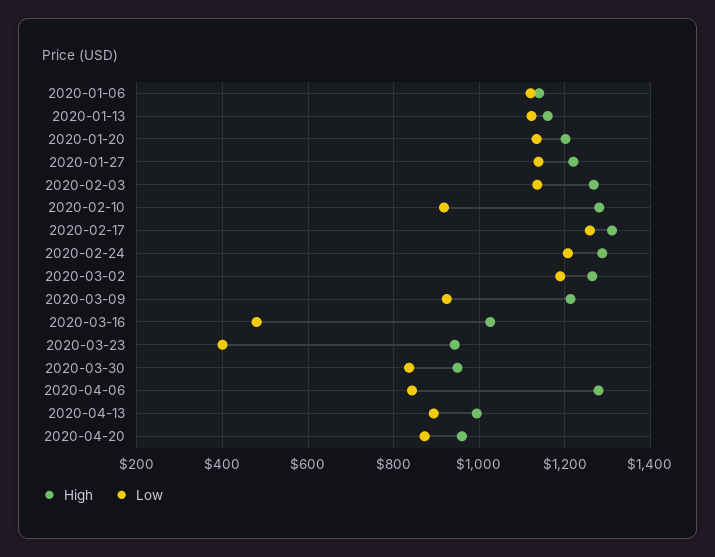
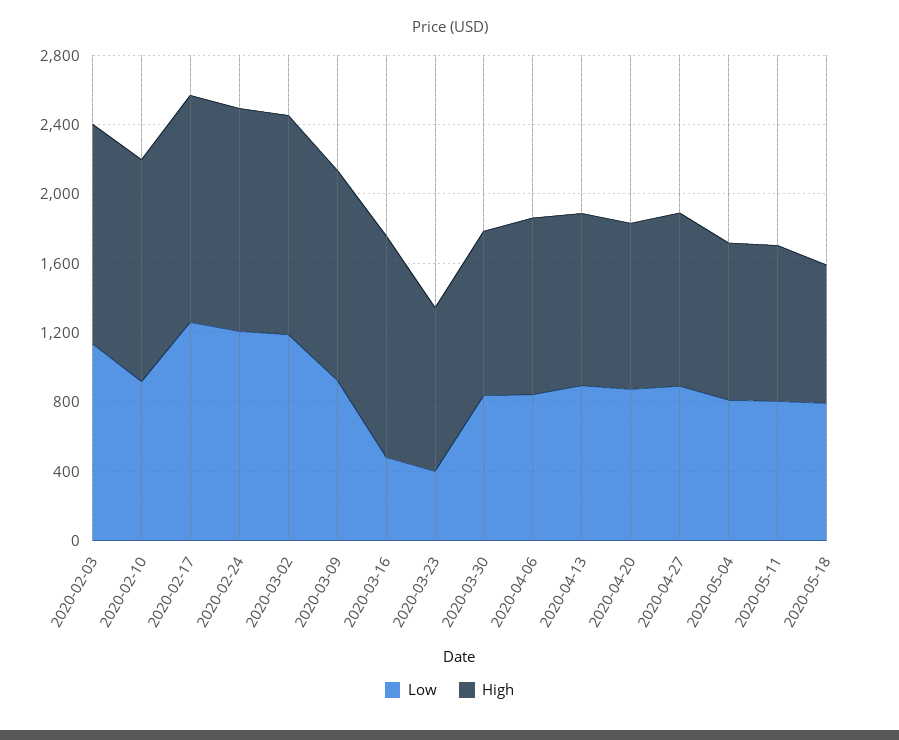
High, 2020-01-06: 1140 -> none
Low, 2020-01-06: 1120 -> none
High, 2020-01-13: 1160 -> none
Low, 2020-01-13: 1120 -> none
High, 2020-01-20: 1200 -> none
Low, 2020-01-20: 1140 -> none
High, 2020-01-27: 1220 -> none
Low, 2020-01-27: 1140 -> none
High, 2020-03-16: 1020 -> 1300
High, 2020-04-06: 1280 -> 1000
Low, 2020-04-27: none -> 900
High, 2020-04-27: none -> 1000
Low, 2020-05-04: none -> 800
High, 2020-05-04: none -> 900
Low, 2020-05-11: none -> 800
High, 2020-05-11: none -> 900
Low, 2020-05-18: none -> 800
High, 2020-05-18: none -> 800

